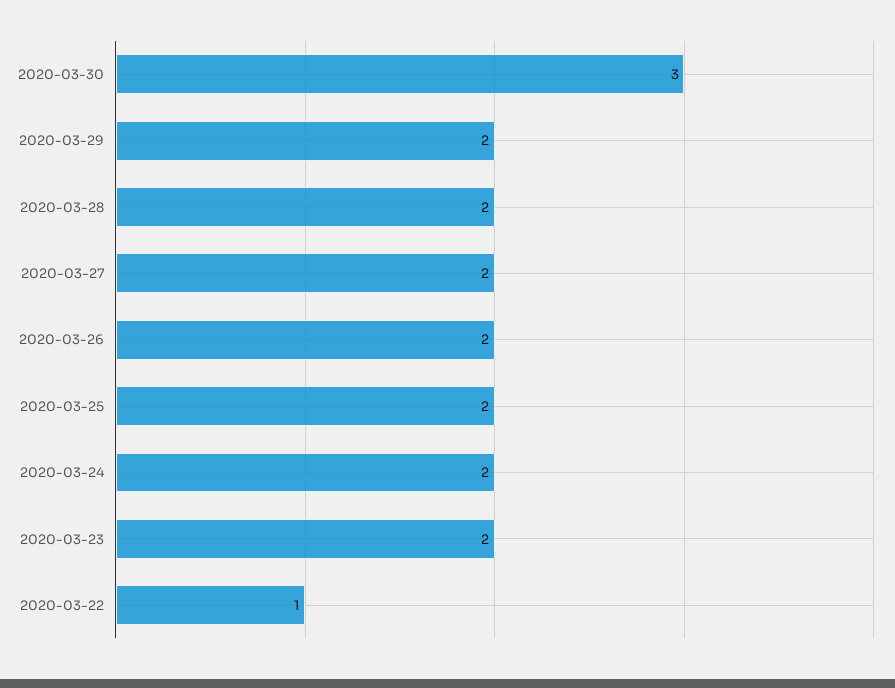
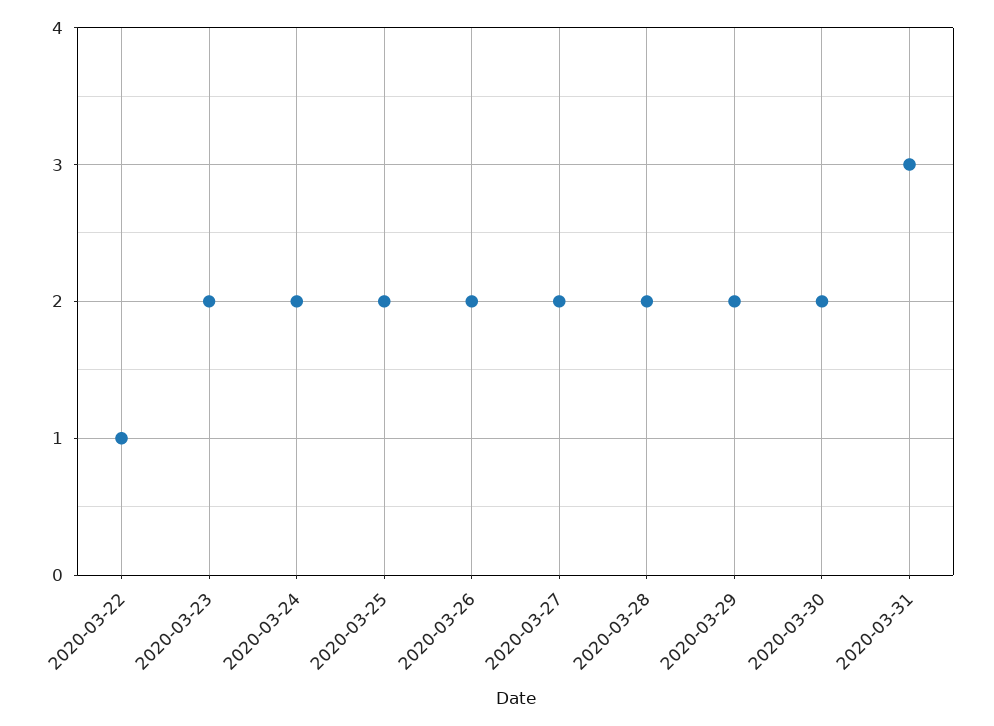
2020-03-30: 3 -> 2
2020-03-31: none -> 3

